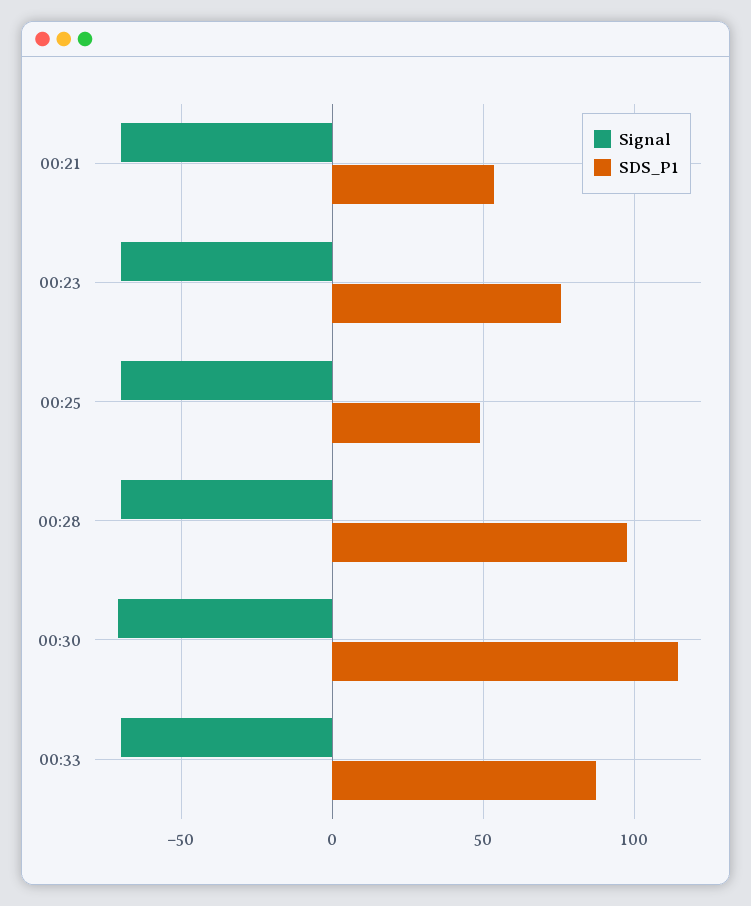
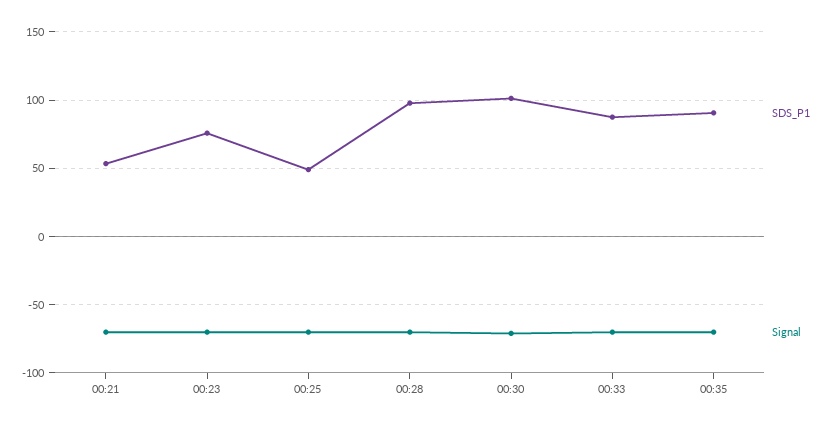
SDS_P1, 00:30: 115 -> 100
SDS_P1, 00:35: none -> 90
Signal, 00:35: none -> -70

